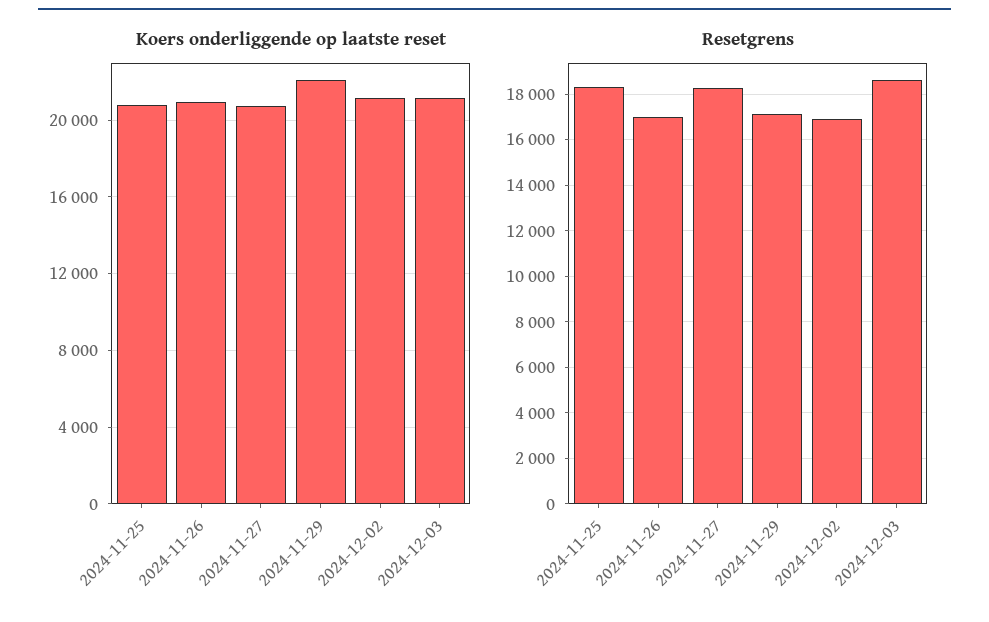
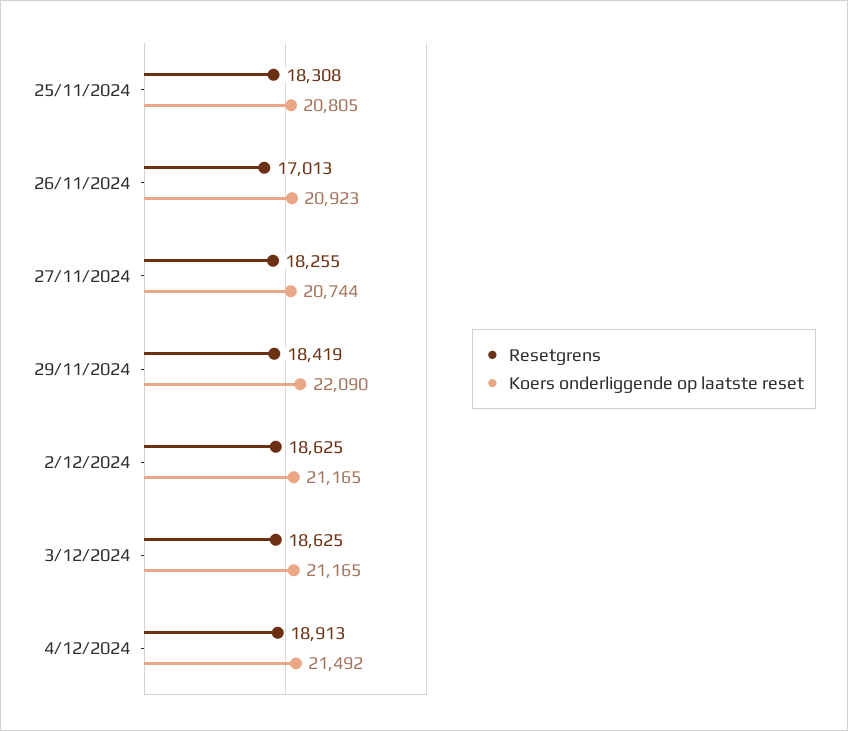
Resetgrens, 2024-11-29: 17000 -> 18419
Resetgrens, 2024-12-02: 17000 -> 18625
Resetgrens, 4/12/2024: none -> 18913
Koers onderliggende op laatste reset, 4/12/2024: none -> 21492

